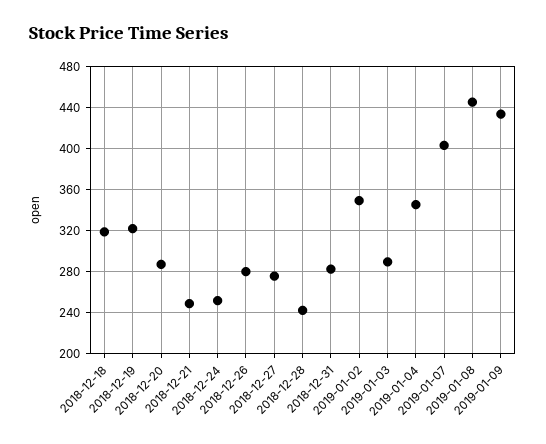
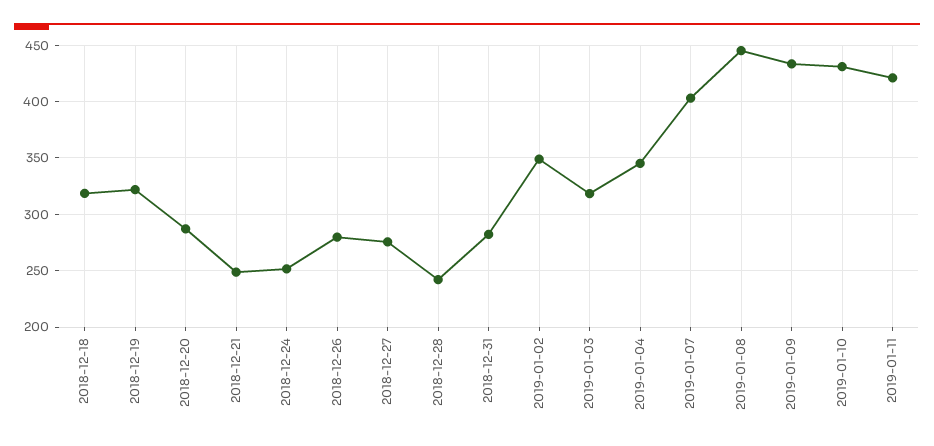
2019-01-03: 290 -> 320
2019-01-10: none -> 430
2019-01-11: none -> 420

